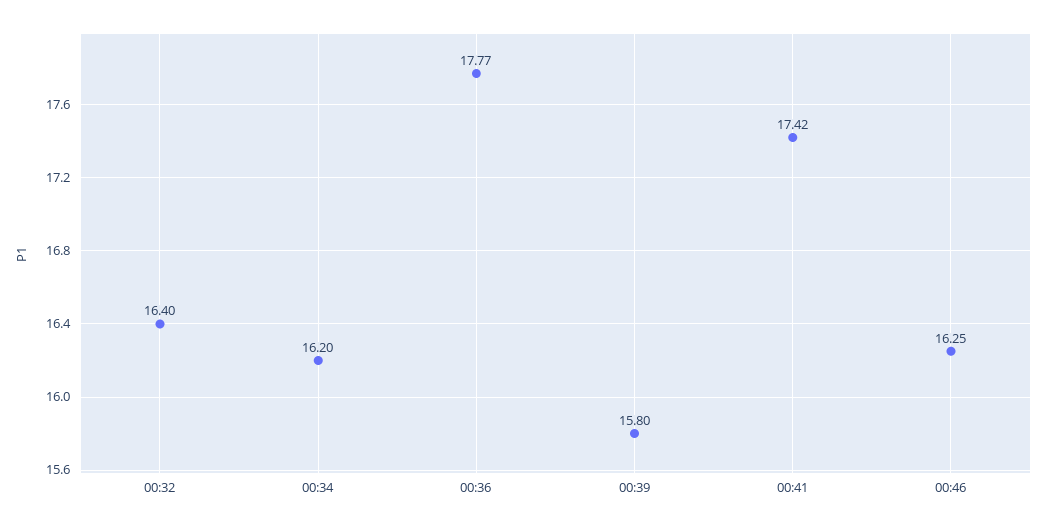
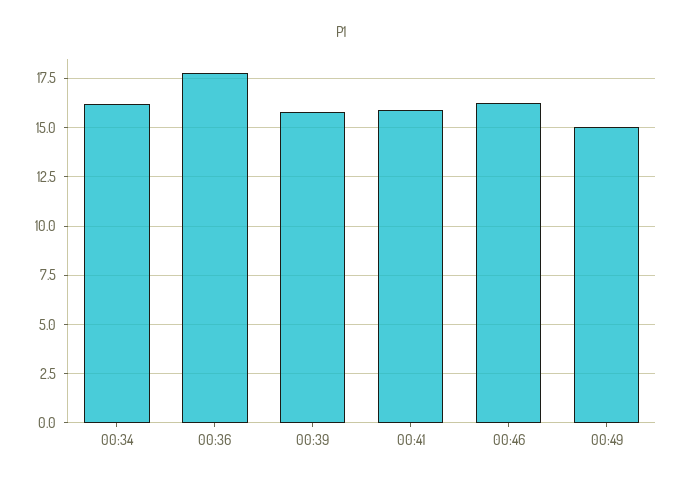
00:32: 16.4 -> none
00:41: 17.42 -> 16
00:49: none -> 15

